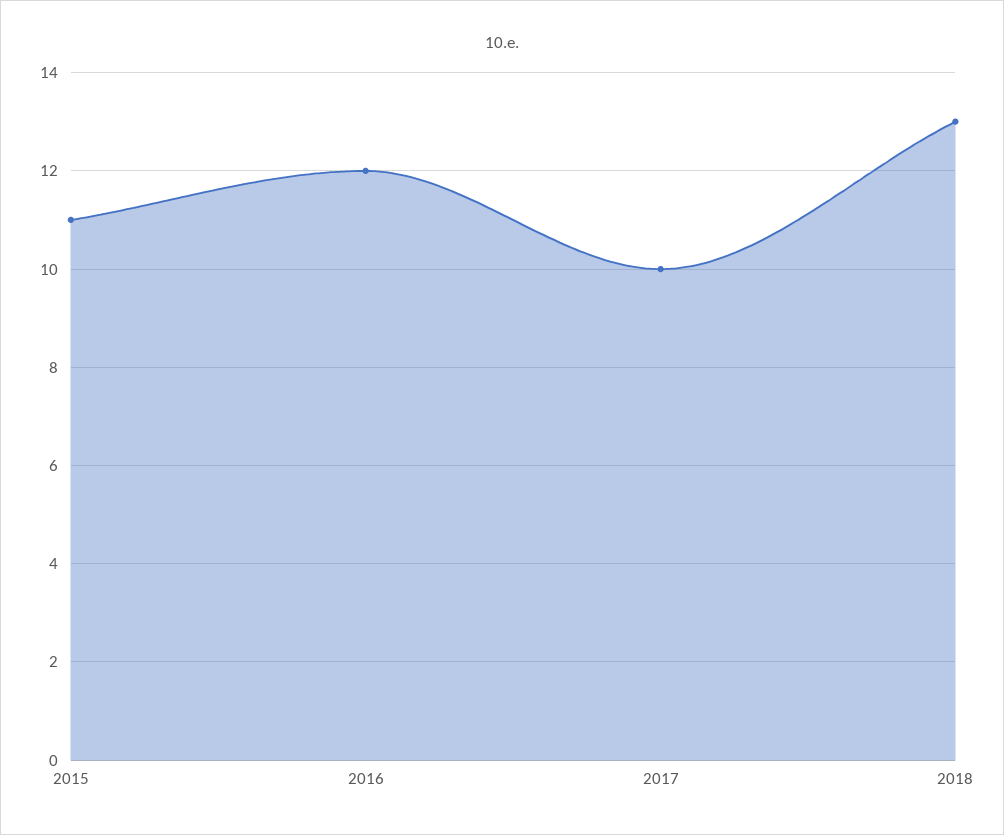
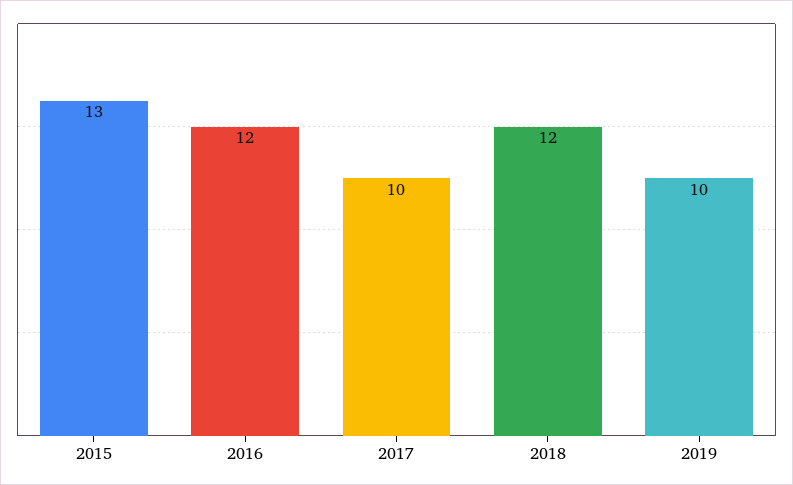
2015: 11 -> 13
2018: 13 -> 12
2019: none -> 10

